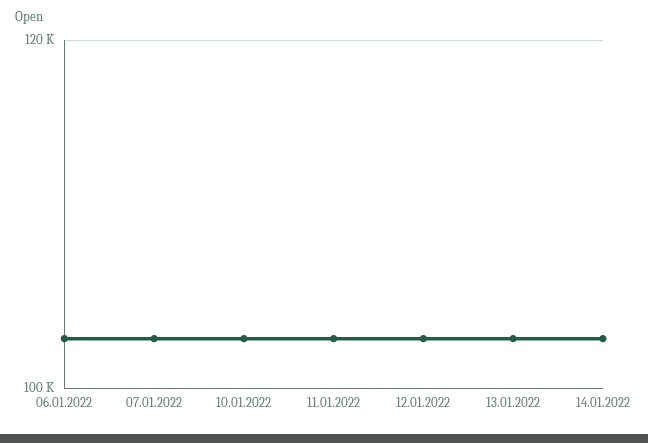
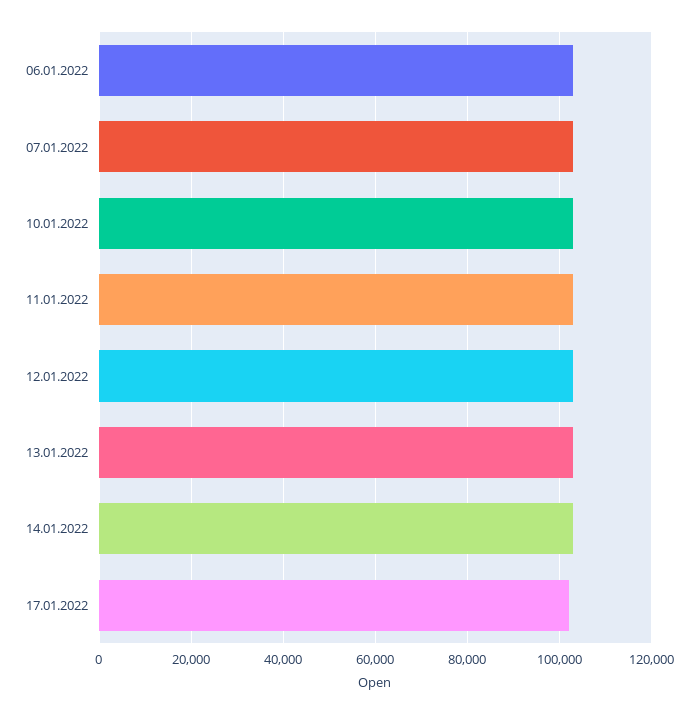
17.01.2022: none -> 102000

